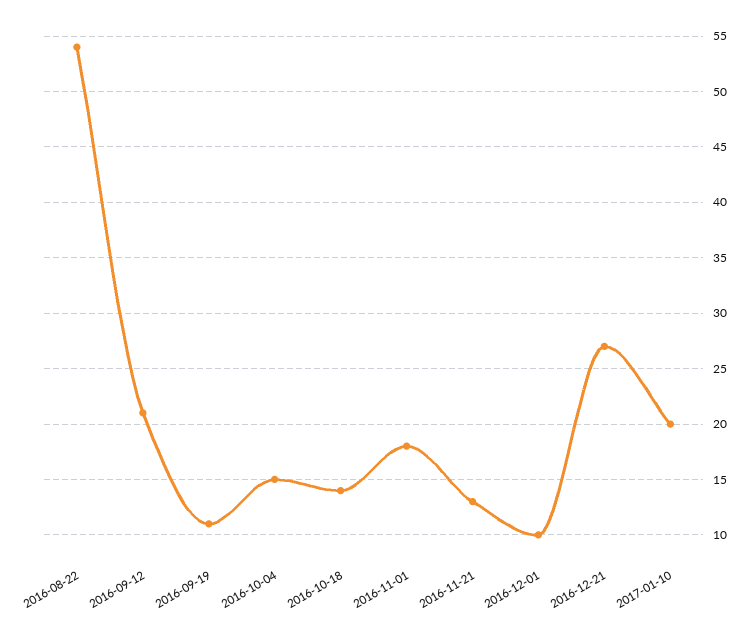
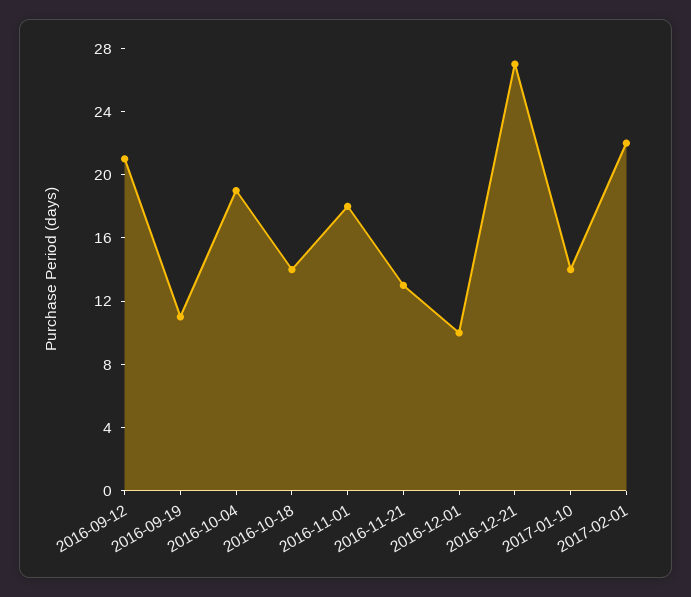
2016-08-22: 54 -> none
2016-10-04: 15 -> 19
2017-01-10: 20 -> 14
2017-02-01: none -> 22

